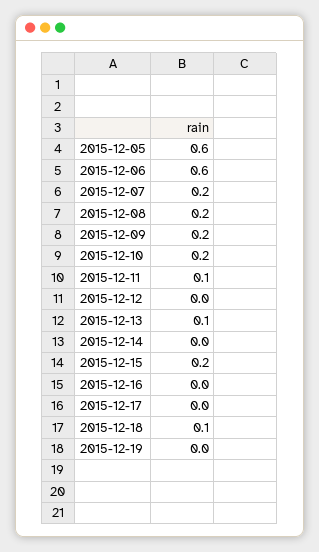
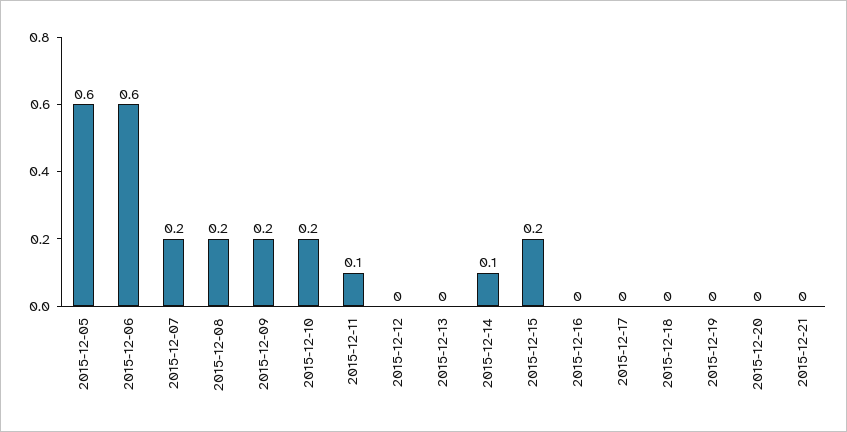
2015-12-13: 0.1 -> 0
2015-12-14: 0 -> 0.1
2015-12-18: 0.1 -> 0
2015-12-20: none -> 0
2015-12-21: none -> 0

